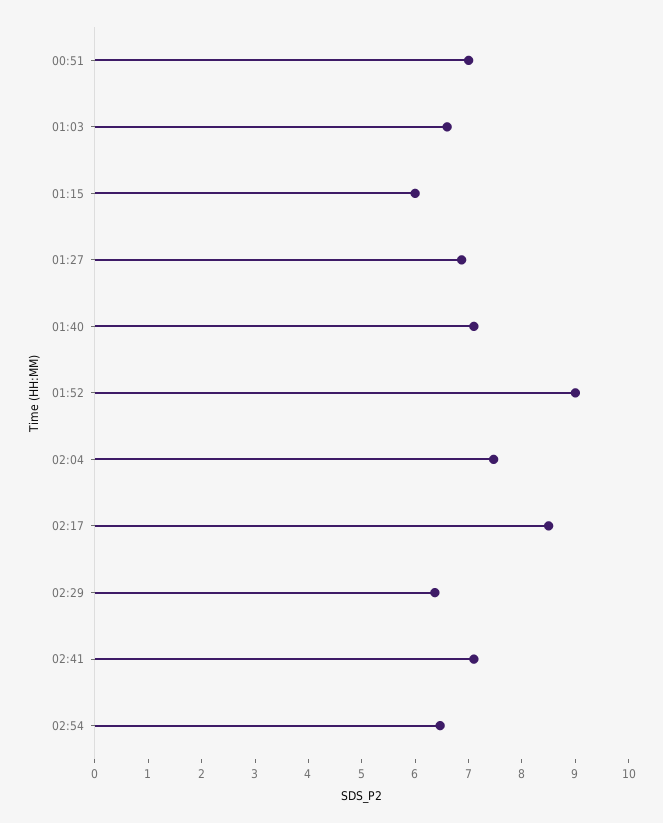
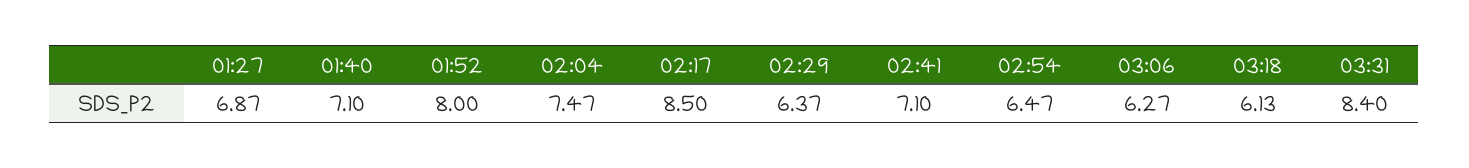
00:51: 7 -> none
01:03: 6.6 -> none
01:15: 6 -> none
01:52: 9 -> 8
03:06: none -> 6.27
03:18: none -> 6.13
03:31: none -> 8.4

